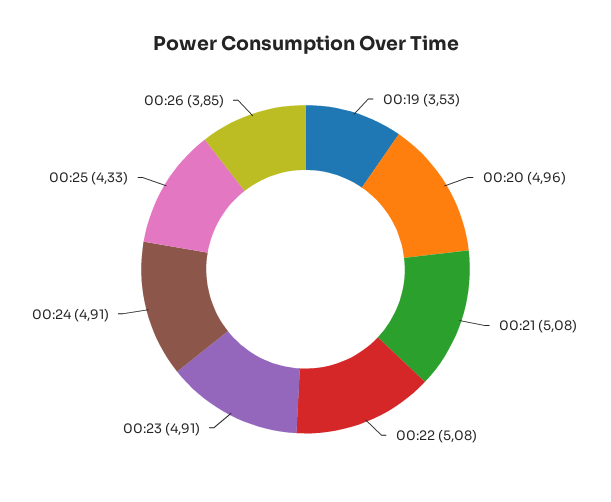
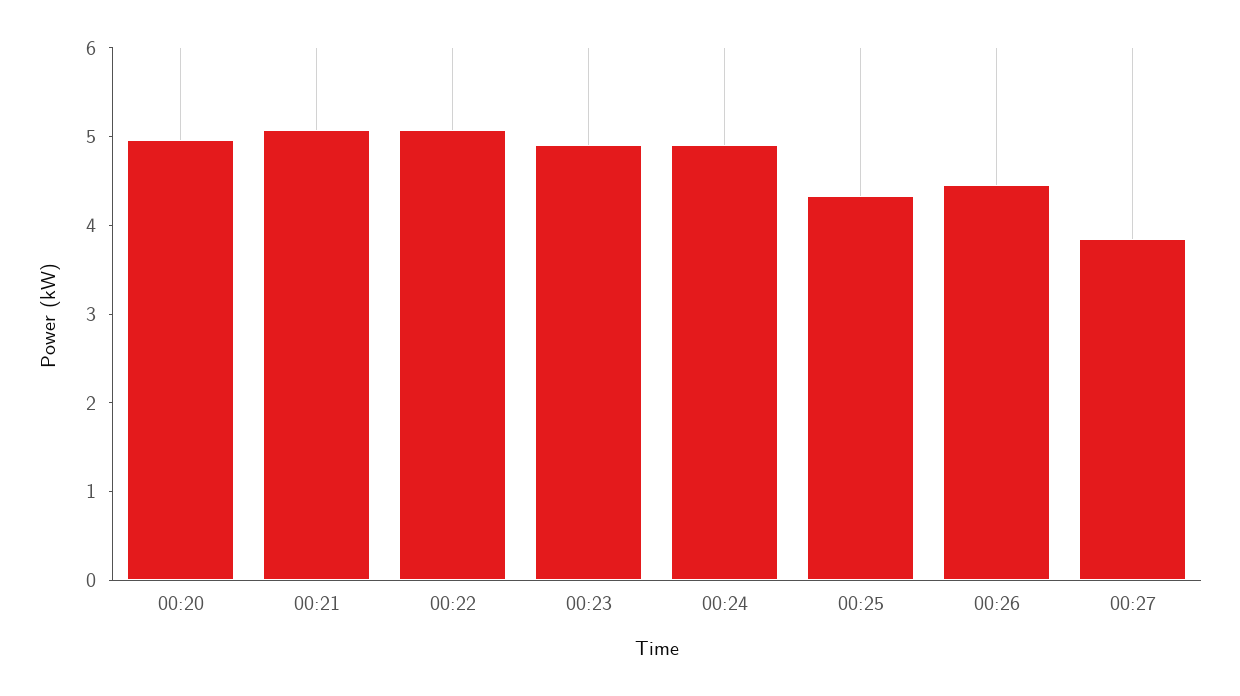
00:19: 3.53 -> none
00:26: 3.85 -> 4.4
00:27: none -> 3.8

